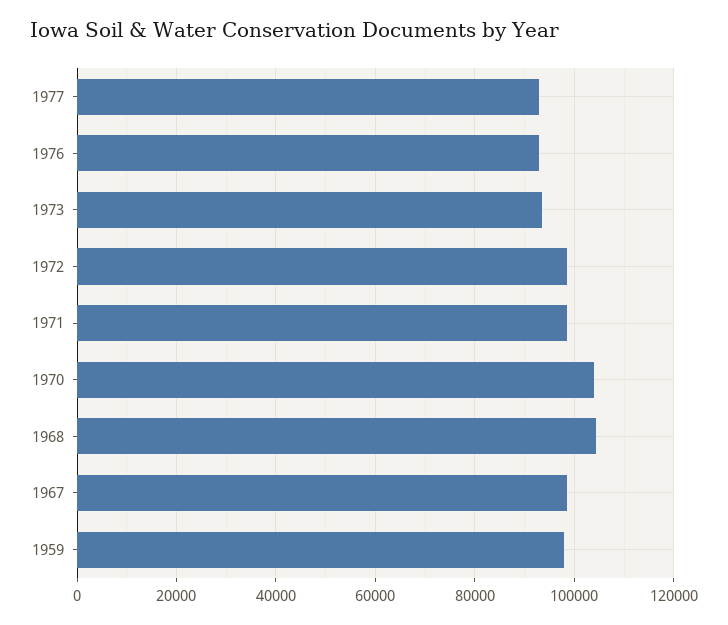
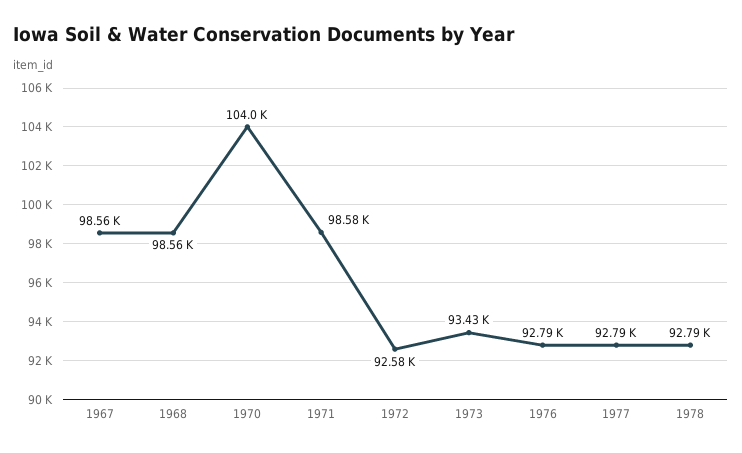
1972: 98000 -> 92580
1968: 104000 -> 98560
1959: 98000 -> none
1978: none -> 92790

